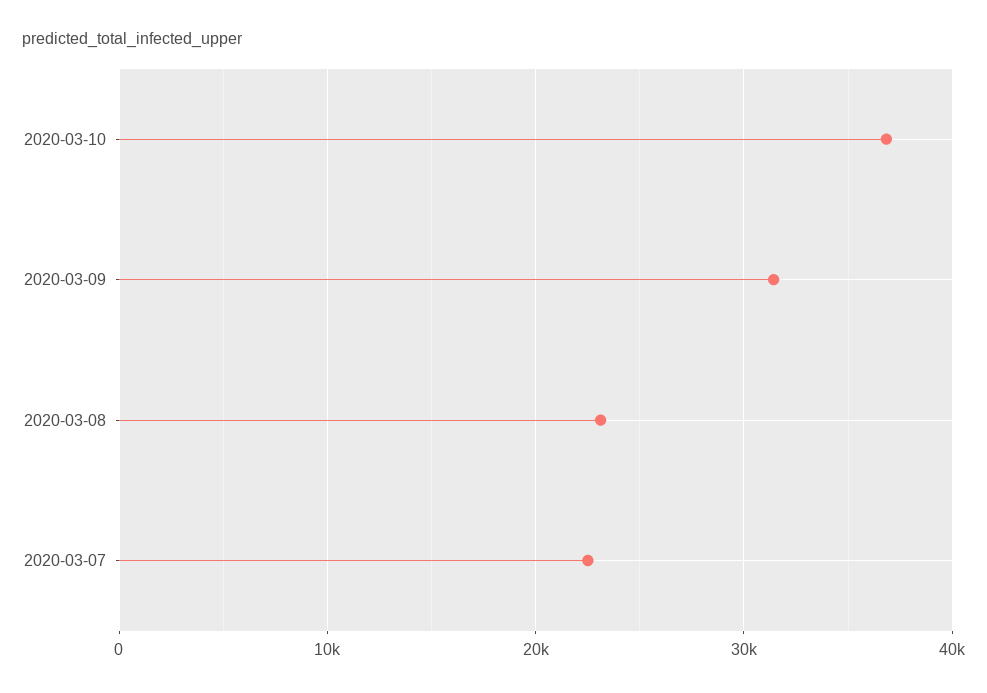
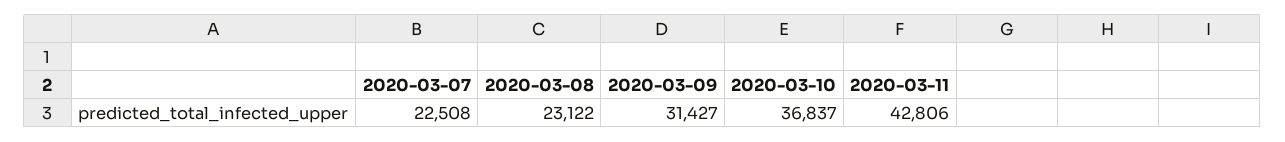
2020-03-11: none -> 42806

